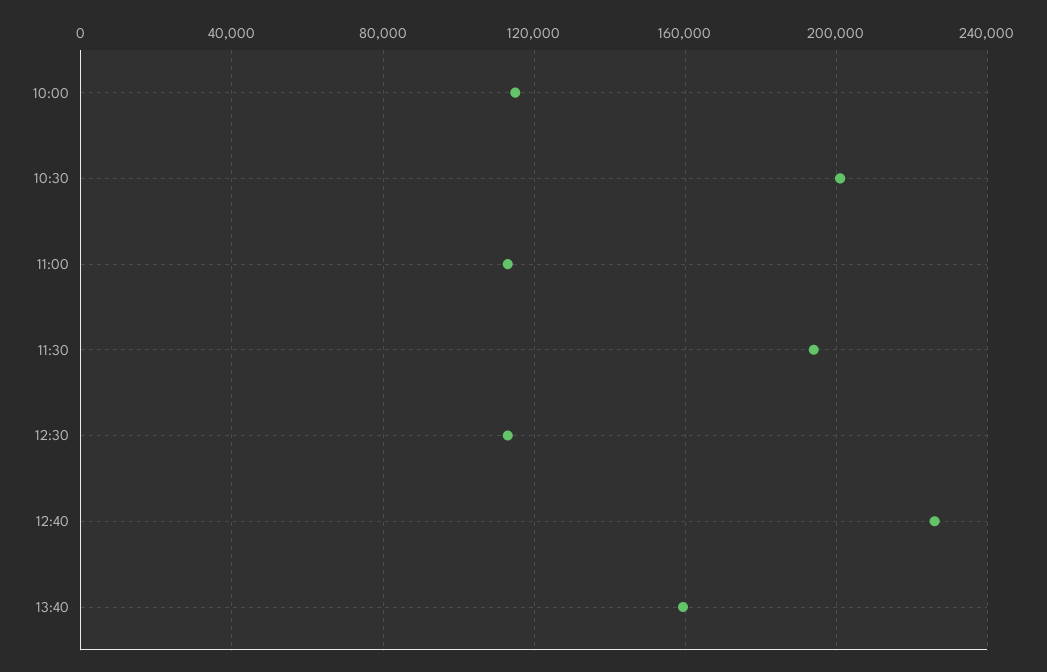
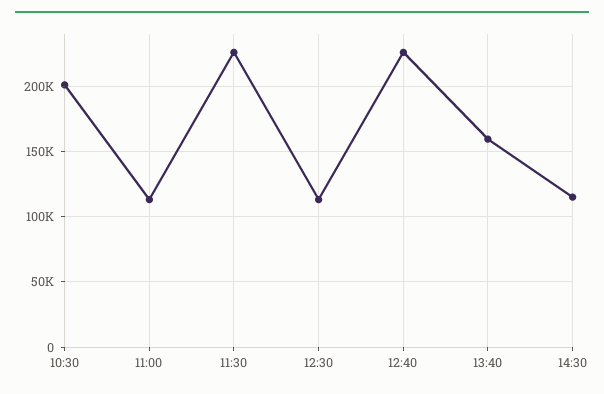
10:00: 115000 -> none
11:30: 195000 -> 225000
14:30: none -> 115000

